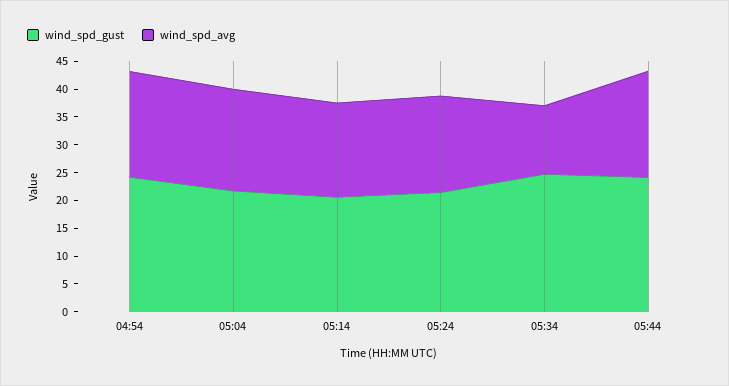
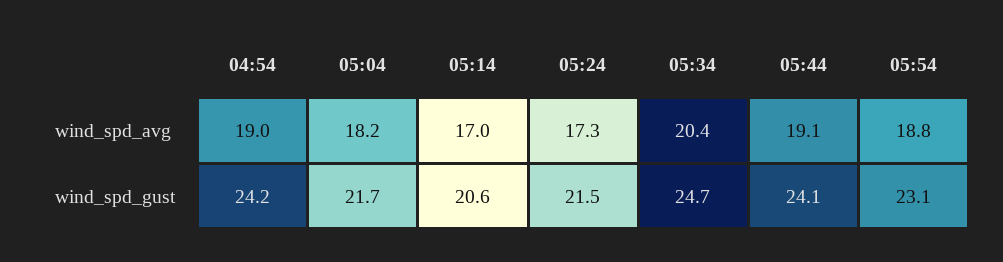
wind_spd_avg, 05:34: 12.5 -> 20.4
wind_spd_avg, 05:54: none -> 18.8
wind_spd_gust, 05:54: none -> 23.1

